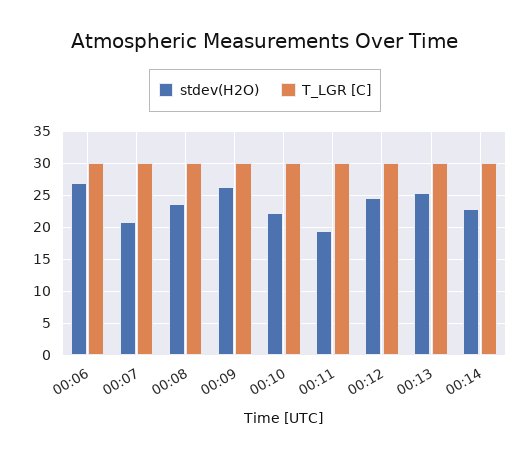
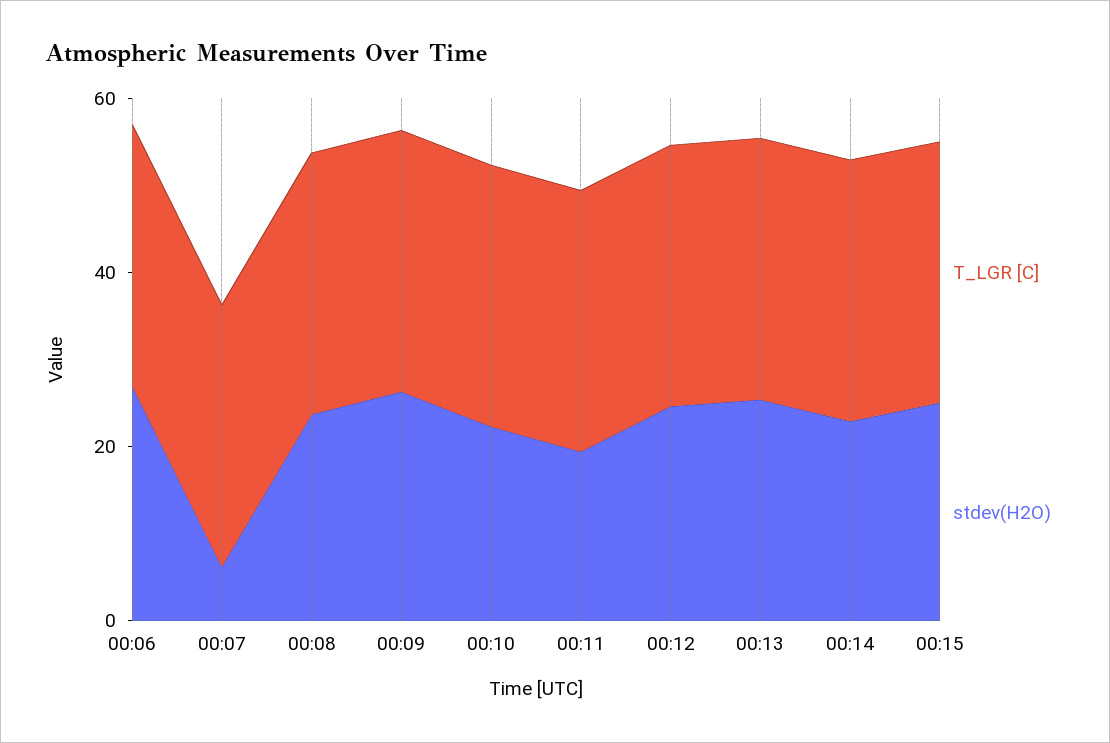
stdev(H2O), 00:07: 21 -> 5
T_LGR [C], 00:15: none -> 30
stdev(H2O), 00:15: none -> 25

